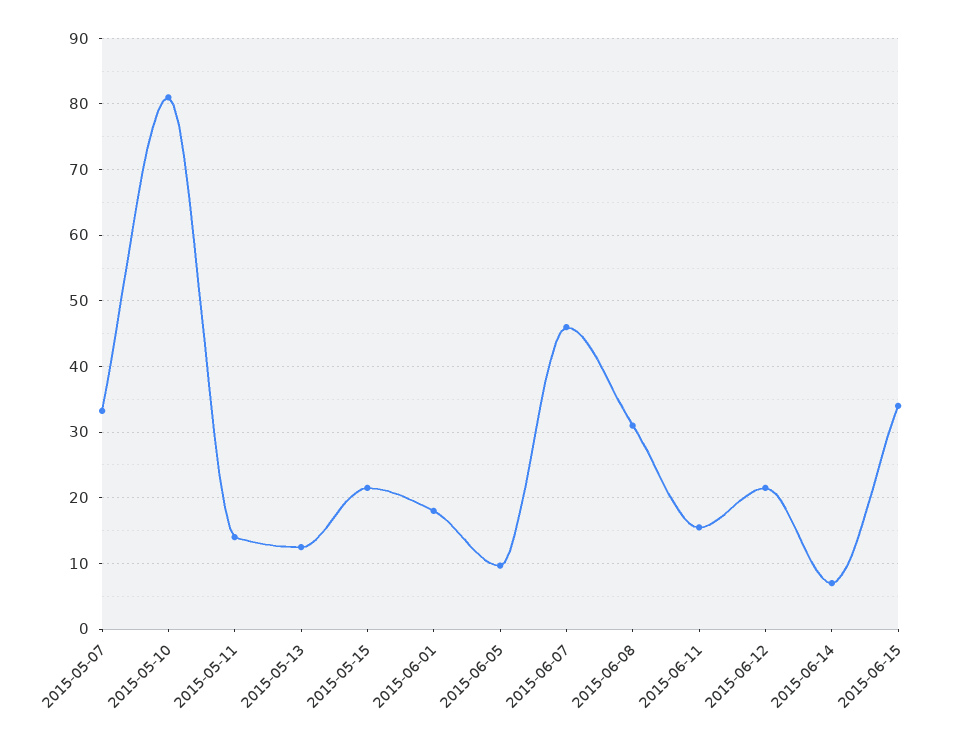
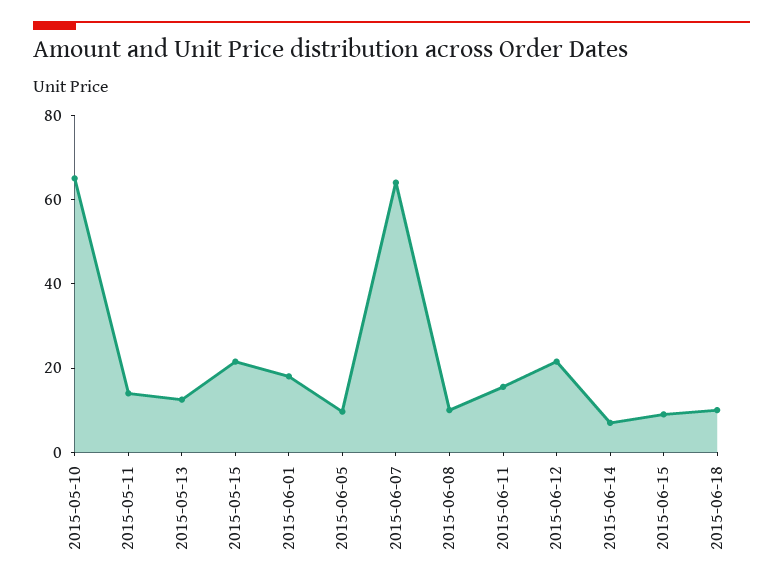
2015-05-07: 33 -> none
2015-05-10: 81 -> 65
2015-06-07: 46 -> 65
2015-06-08: 31 -> 10
2015-06-15: 34 -> 10
2015-06-18: none -> 10

